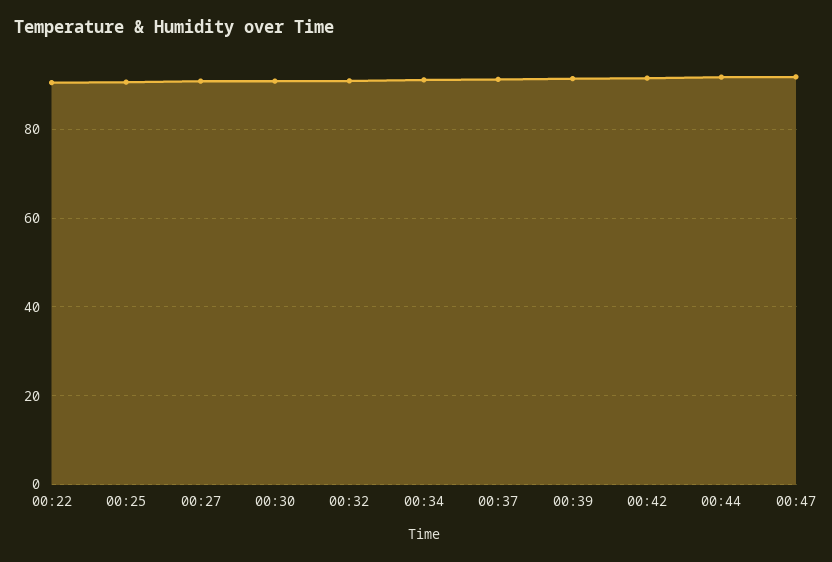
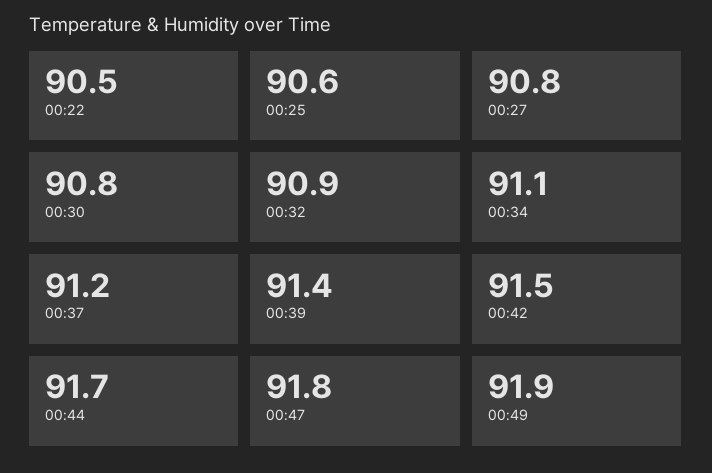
00:49: none -> 91.9

